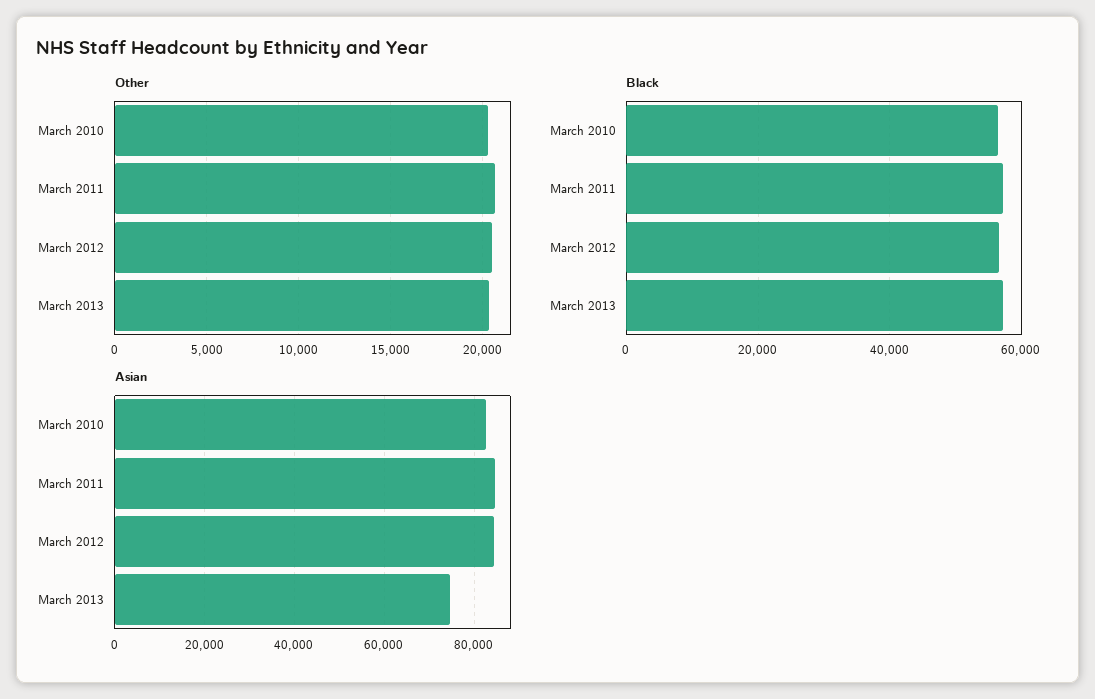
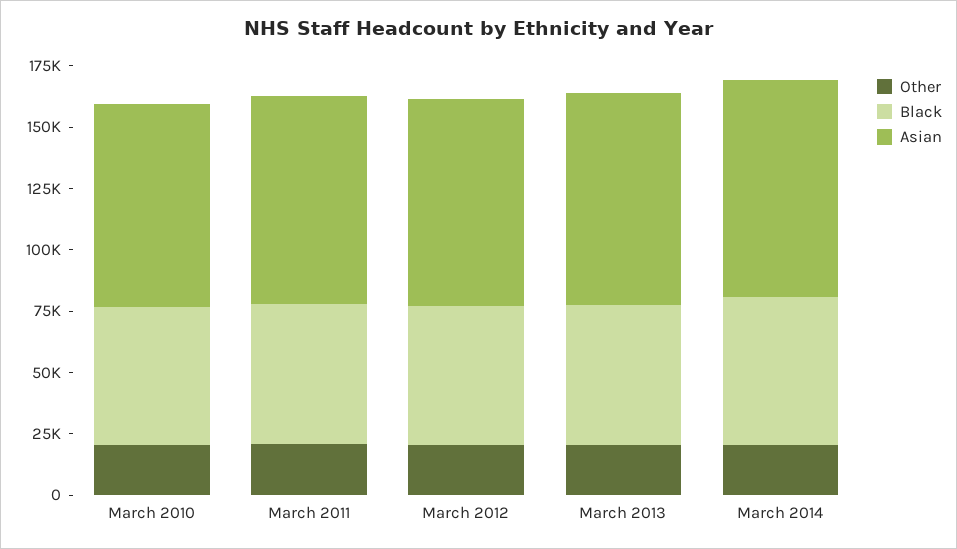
Asian, March 2013: 74000 -> 85000
Other, March 2014: none -> 20000
Black, March 2014: none -> 60000
Asian, March 2014: none -> 90000

